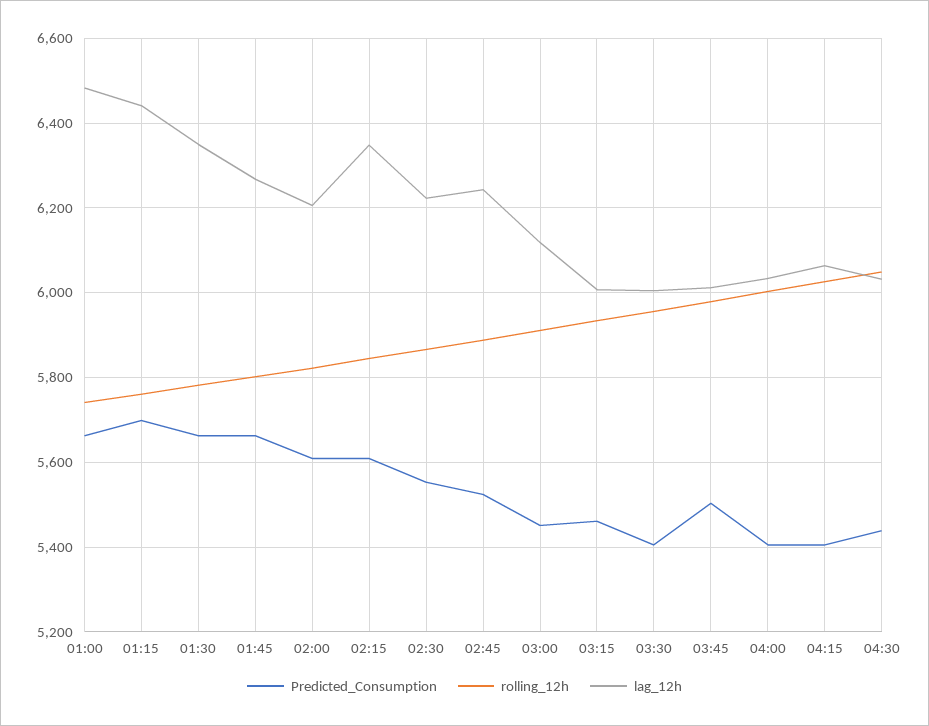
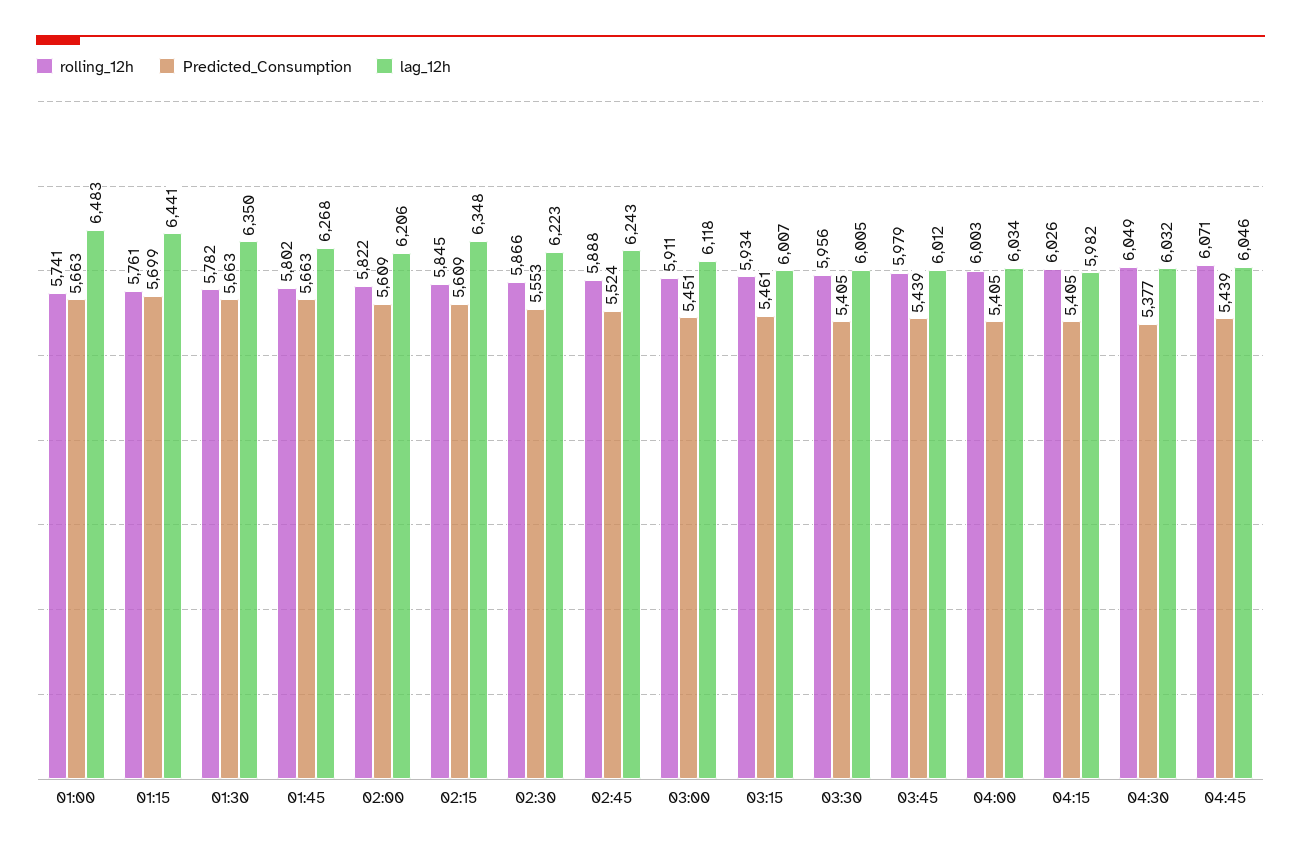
Predicted_Consumption, 03:45: 5500 -> 5439
lag_12h, 04:15: 6060 -> 5982
Predicted_Consumption, 04:30: 5440 -> 5377
rolling_12h, 04:45: none -> 6071
Predicted_Consumption, 04:45: none -> 5439
lag_12h, 04:45: none -> 6046

